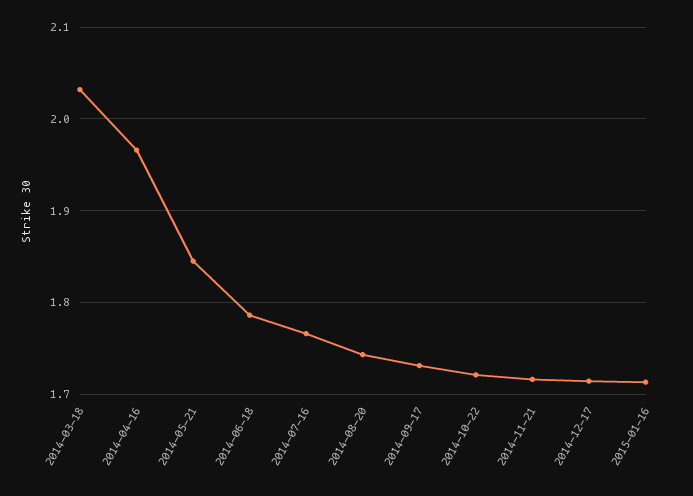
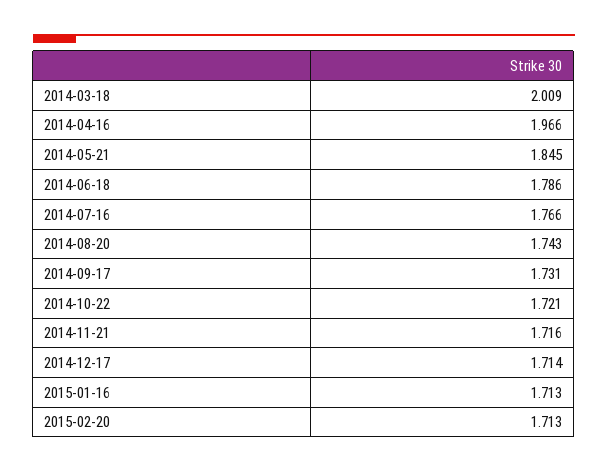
2014-03-18: 2.03 -> 2.009
2015-02-20: none -> 1.713

